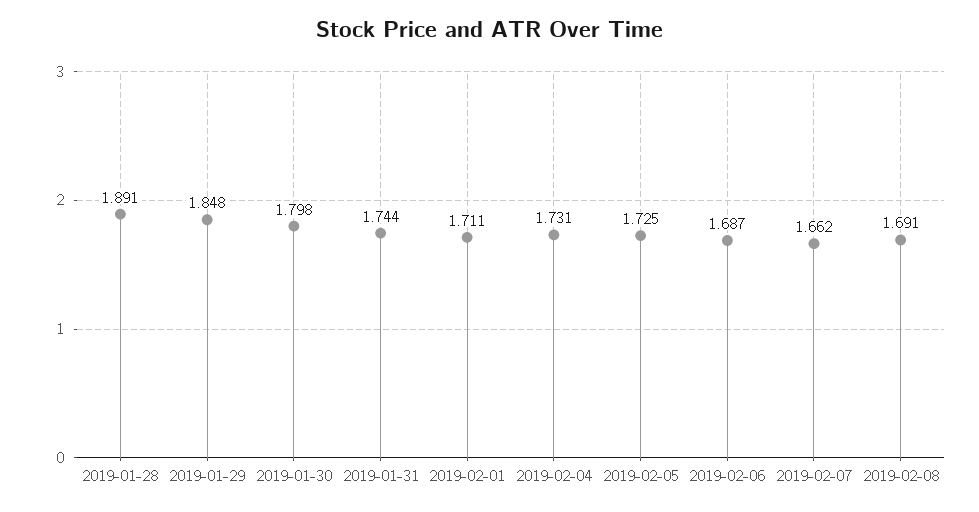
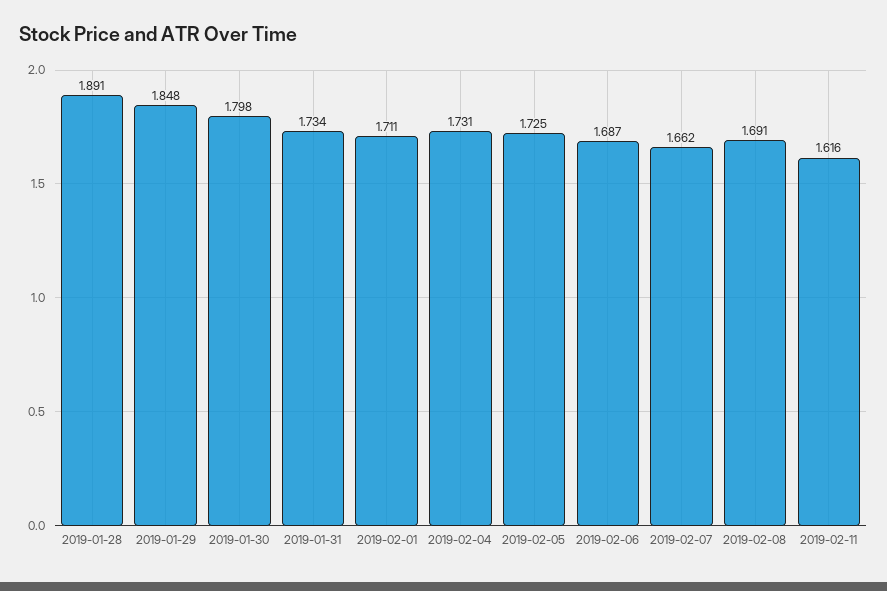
2019-01-31: 1.744 -> 1.734
2019-02-11: none -> 1.616

